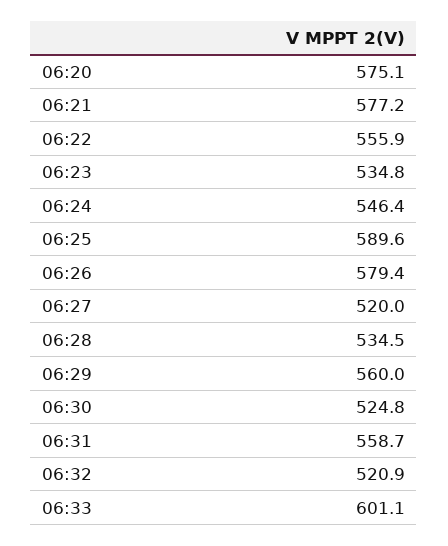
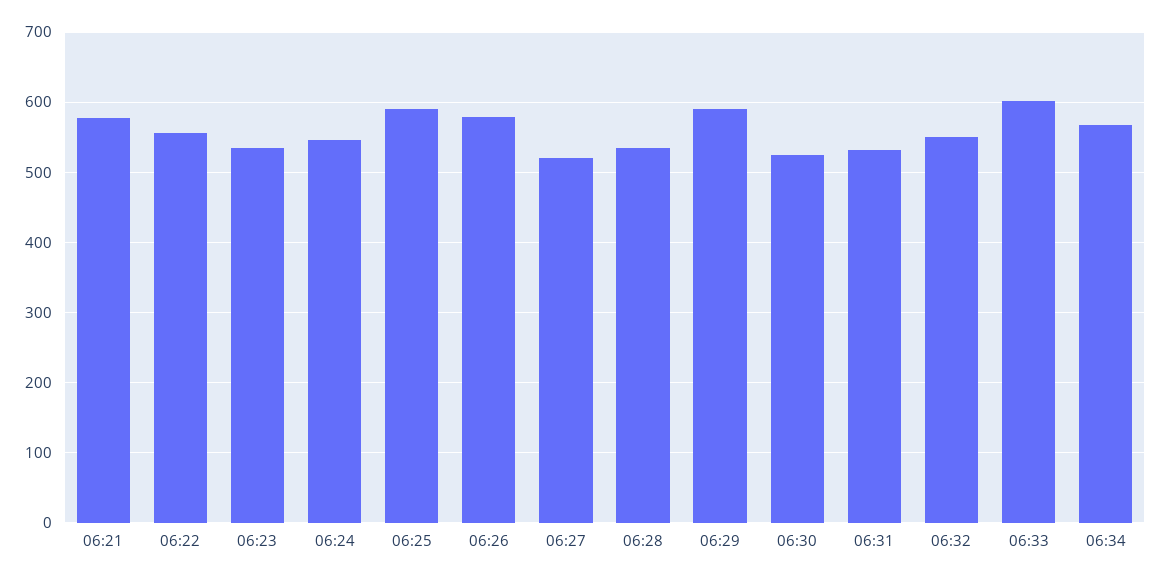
06:20: 575.1 -> none
06:29: 560 -> 590
06:31: 558.7 -> 530
06:32: 520.9 -> 550
06:34: none -> 570

